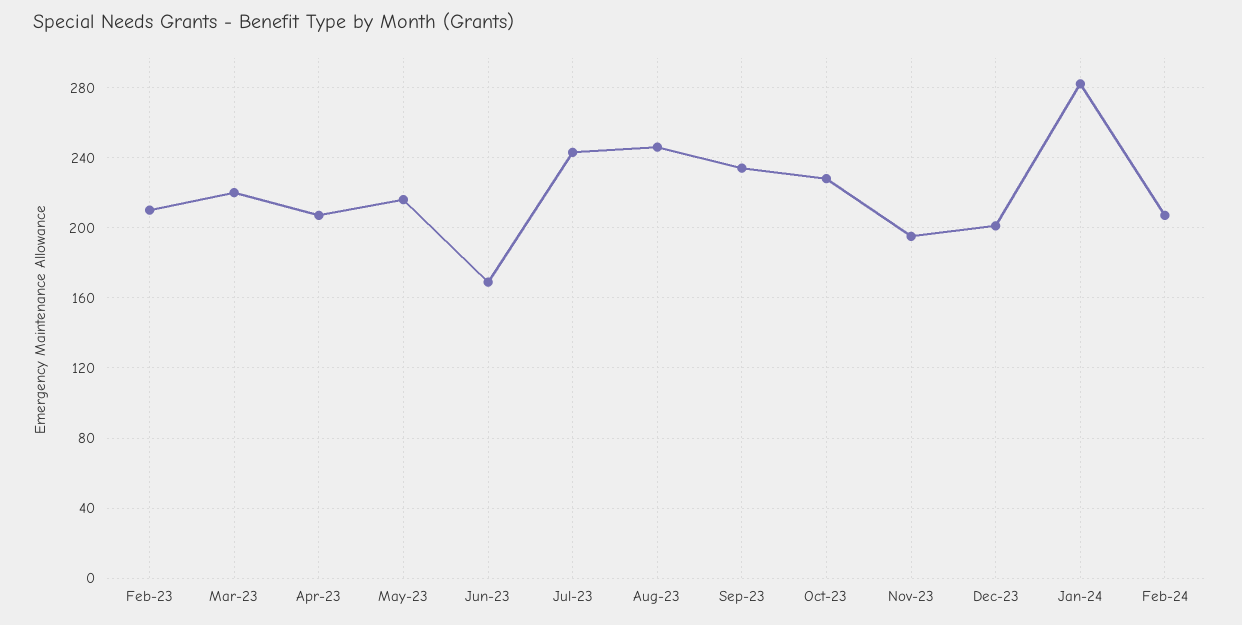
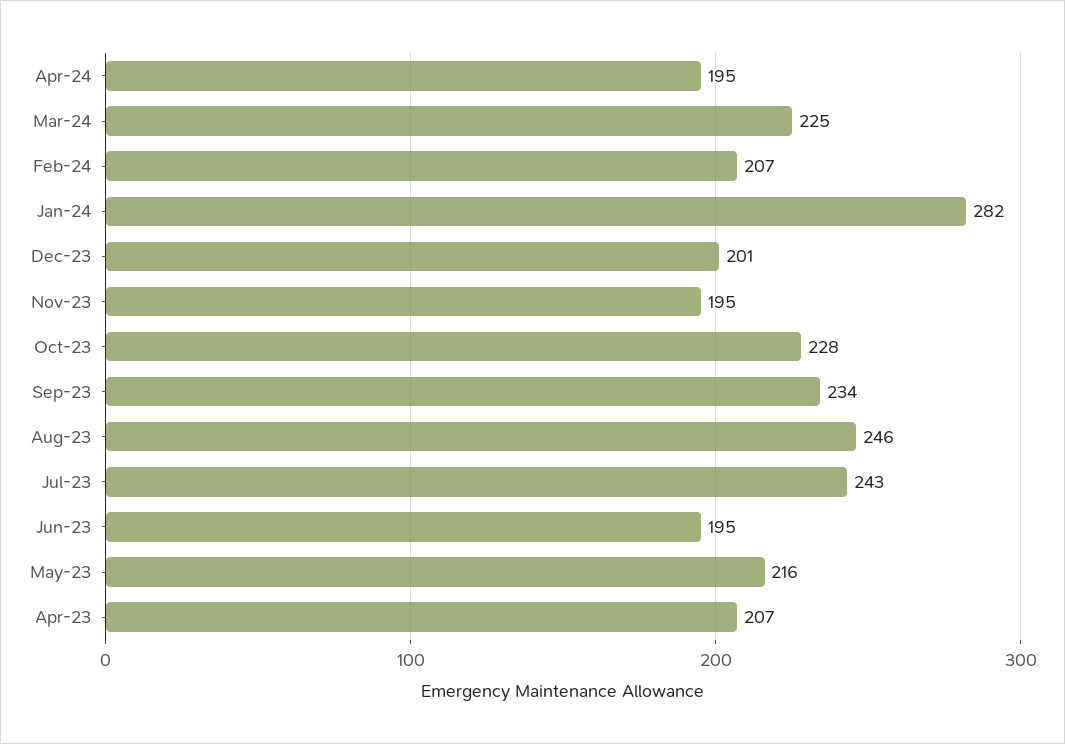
Feb-23: 210 -> none
Mar-23: 220 -> none
Jun-23: 170 -> 195
Apr-24: none -> 195
Mar-24: none -> 225

